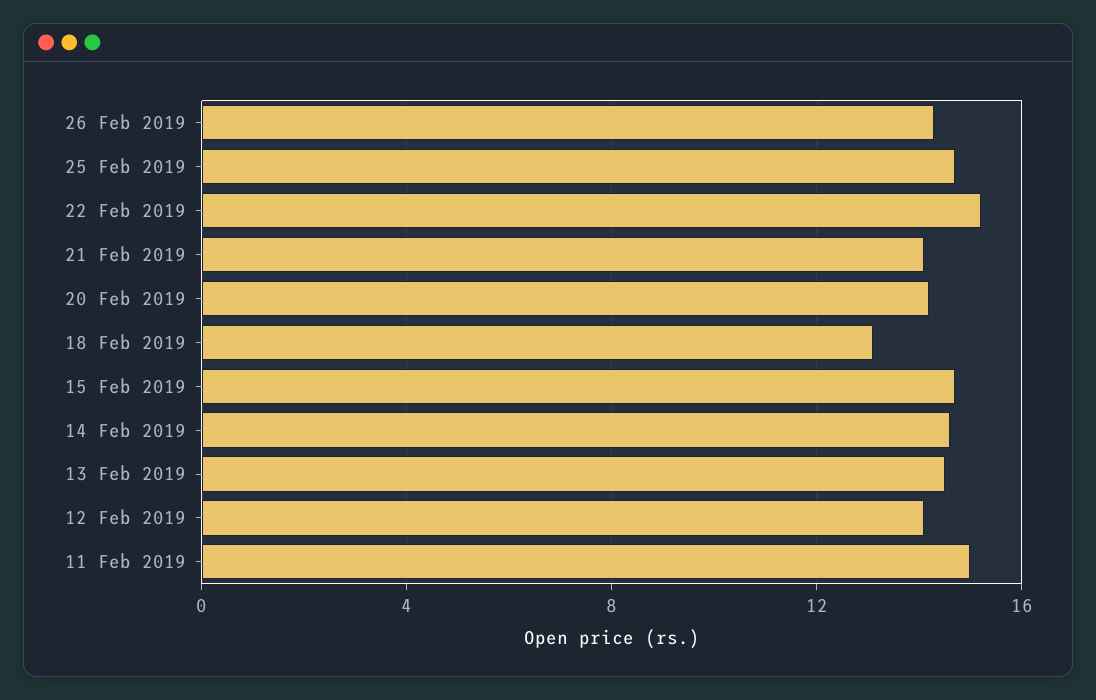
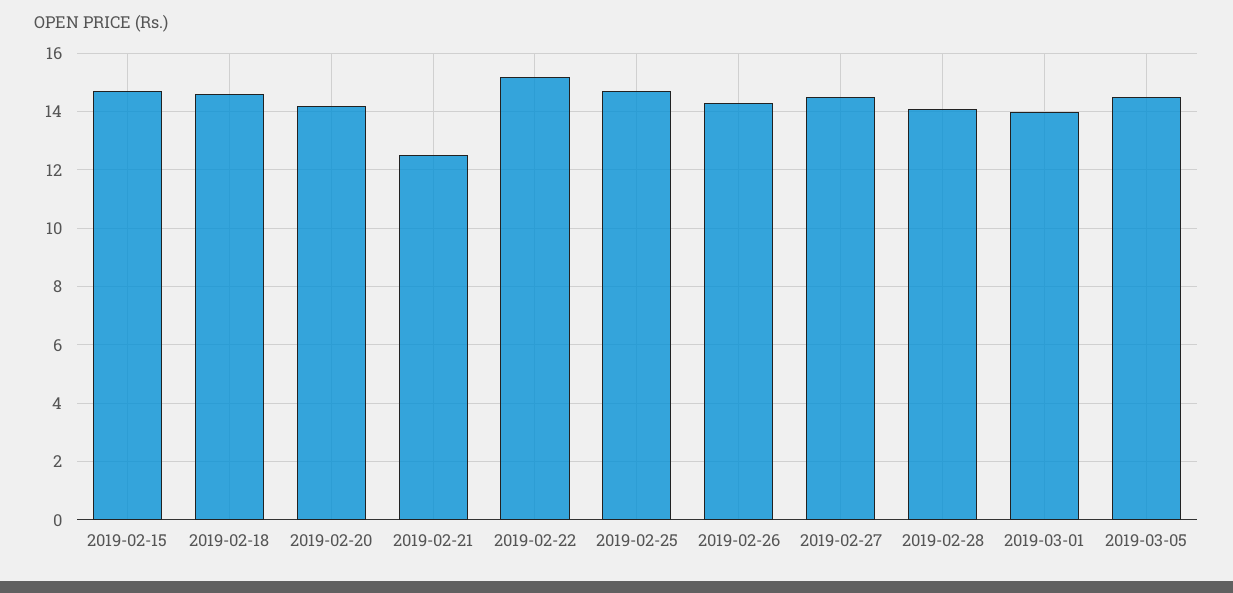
21 Feb 2019: 14 -> 12.5
18 Feb 2019: 13 -> 14.5
14 Feb 2019: 14.5 -> none
13 Feb 2019: 14.5 -> none
12 Feb 2019: 14 -> none
11 Feb 2019: 15 -> none
2019-02-27: none -> 14.5
2019-02-28: none -> 14
2019-03-01: none -> 14
2019-03-05: none -> 14.5

